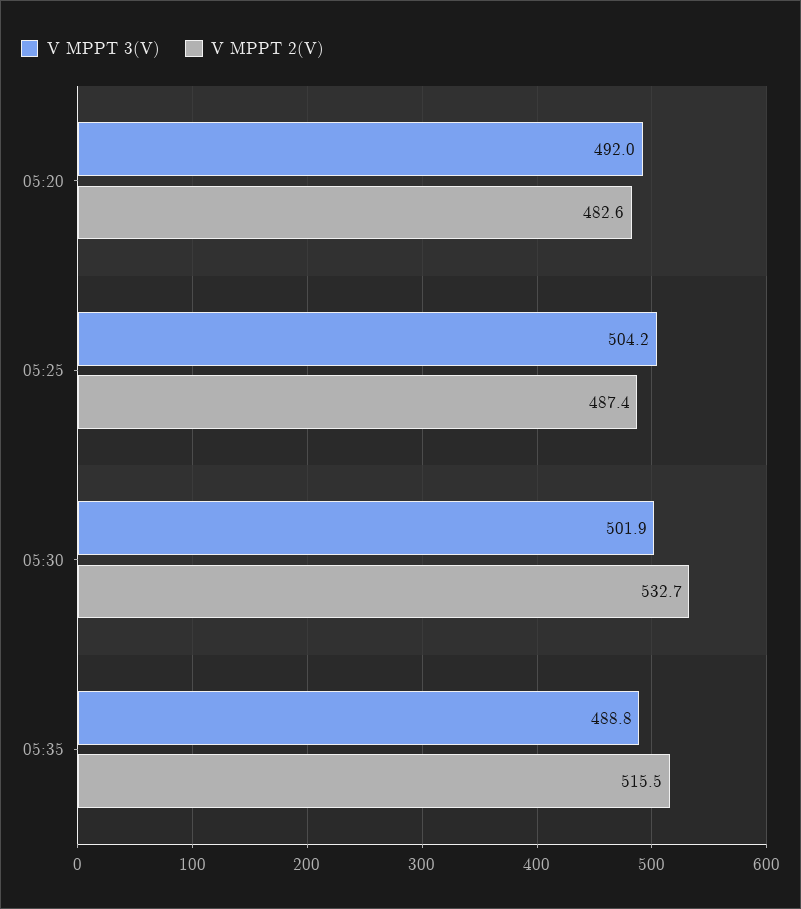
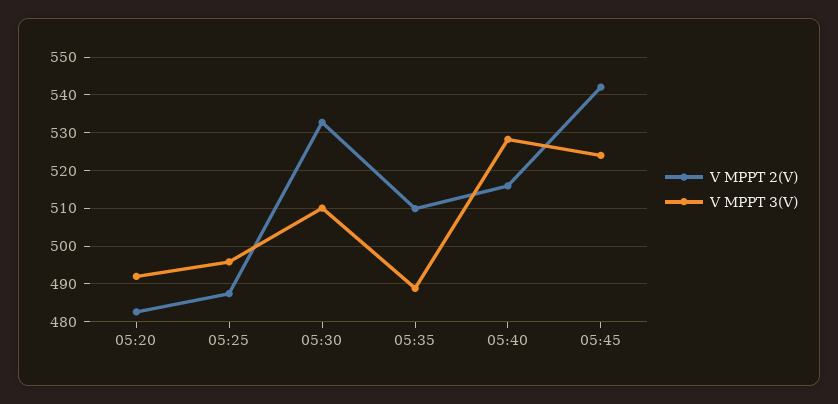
V MPPT 3(V), 05:25: 504.2 -> 496
V MPPT 3(V), 05:30: 501.9 -> 510
V MPPT 2(V), 05:35: 515.5 -> 510
V MPPT 2(V), 05:40: none -> 516
V MPPT 3(V), 05:40: none -> 528
V MPPT 2(V), 05:45: none -> 542
V MPPT 3(V), 05:45: none -> 524

